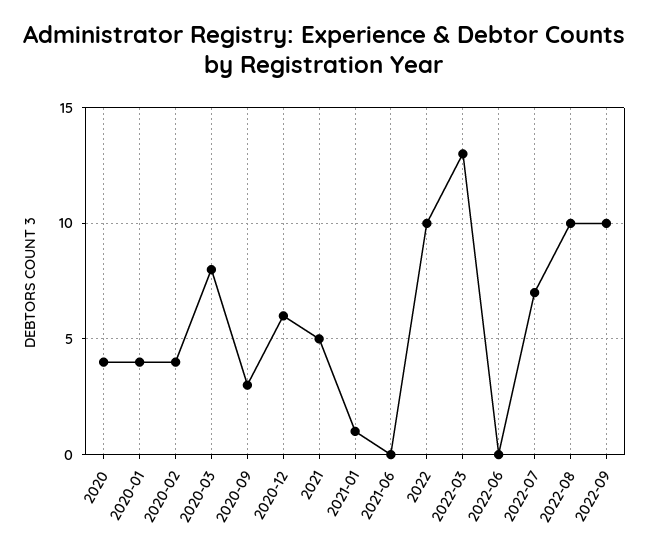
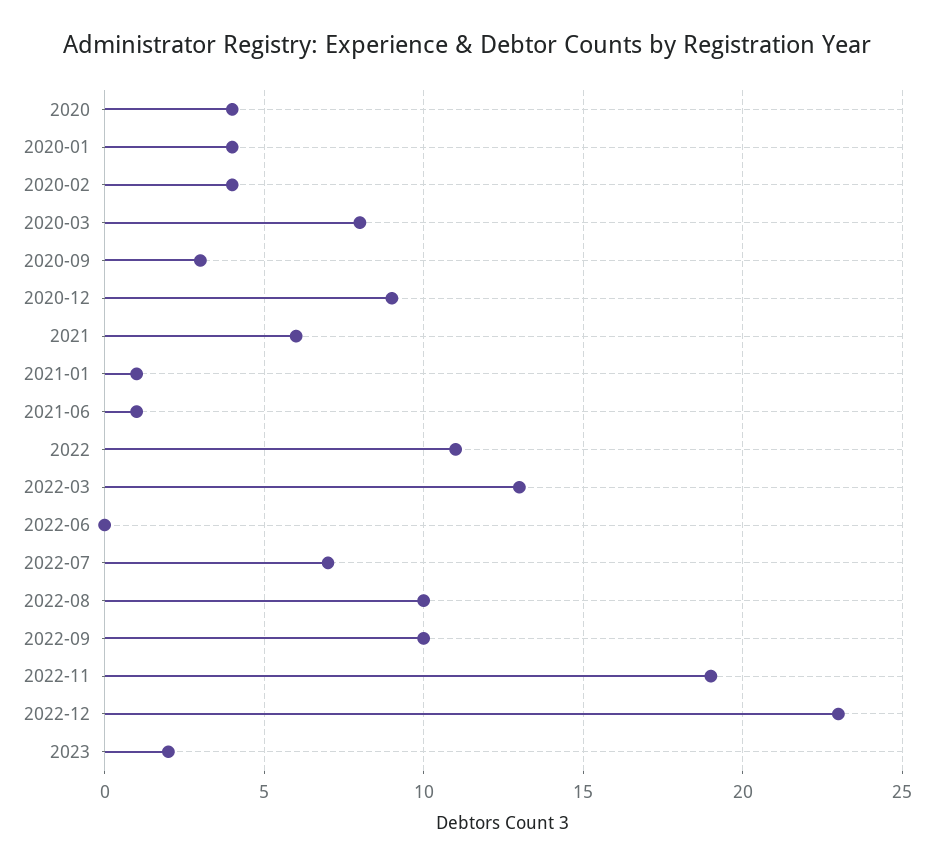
2020-12: 6 -> 9
2021: 5 -> 6
2021-06: 0 -> 1
2022: 10 -> 11
2022-11: none -> 19
2022-12: none -> 23
2023: none -> 2

